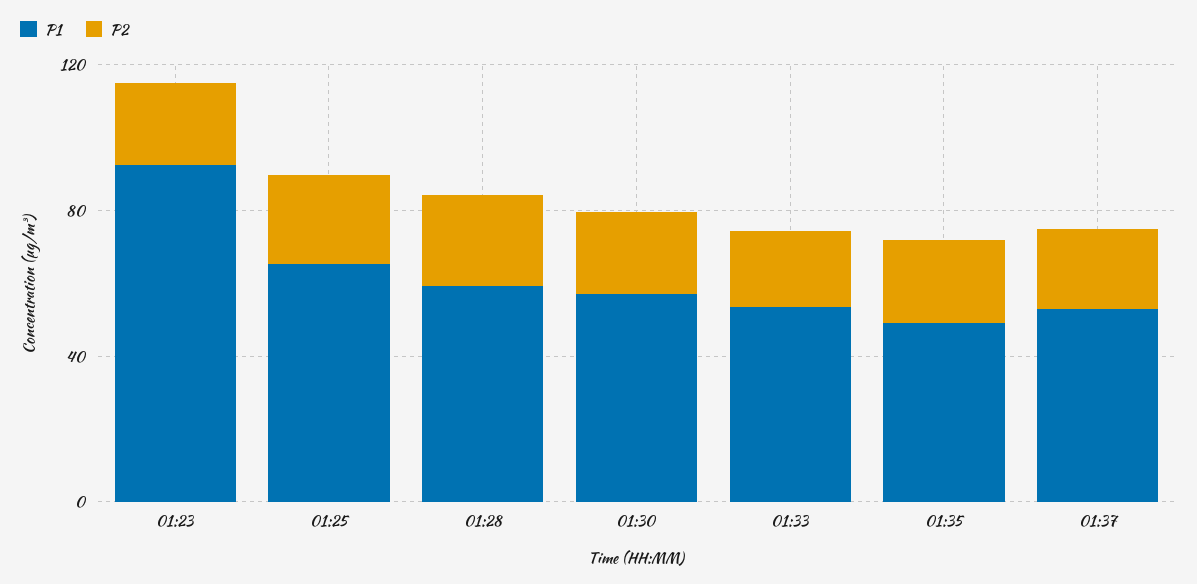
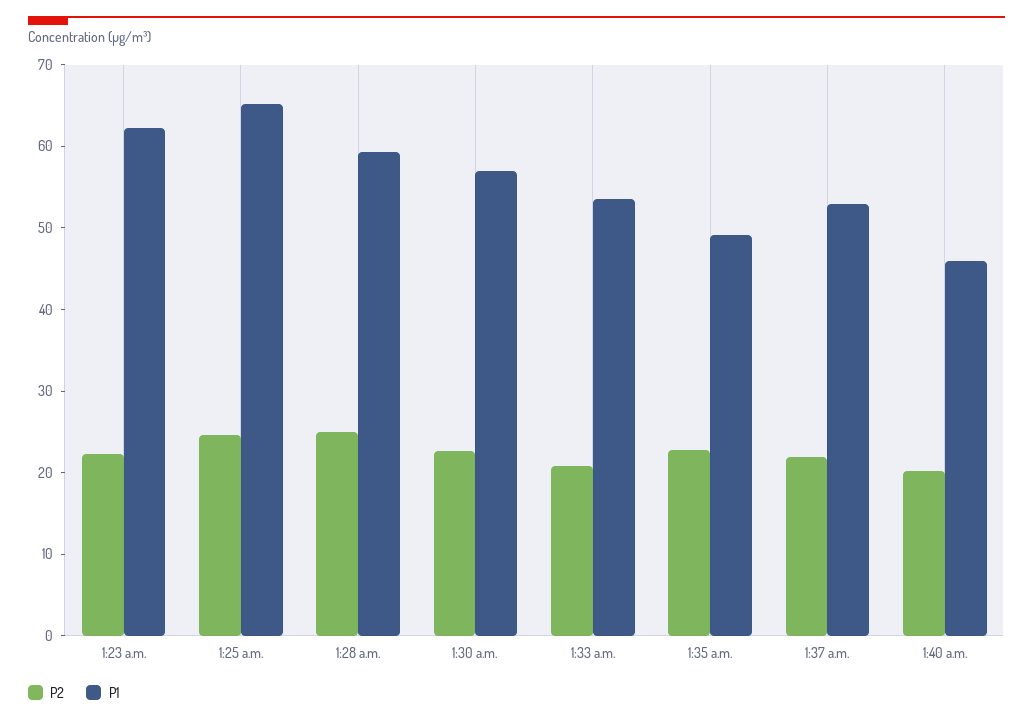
P1, 01:23: 90 -> 62
P2, 1:40 a.m.: none -> 20
P1, 1:40 a.m.: none -> 46

